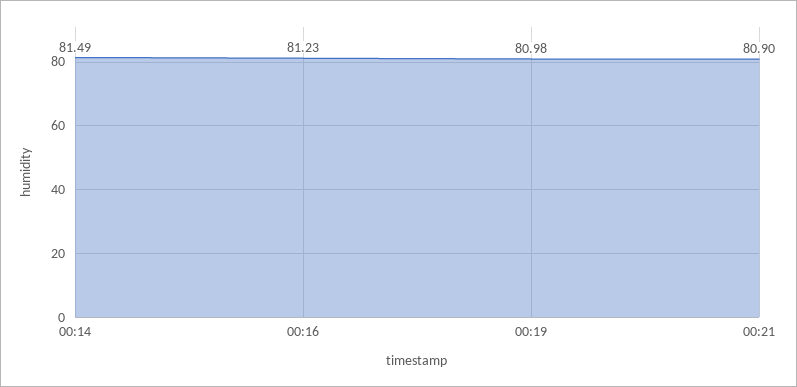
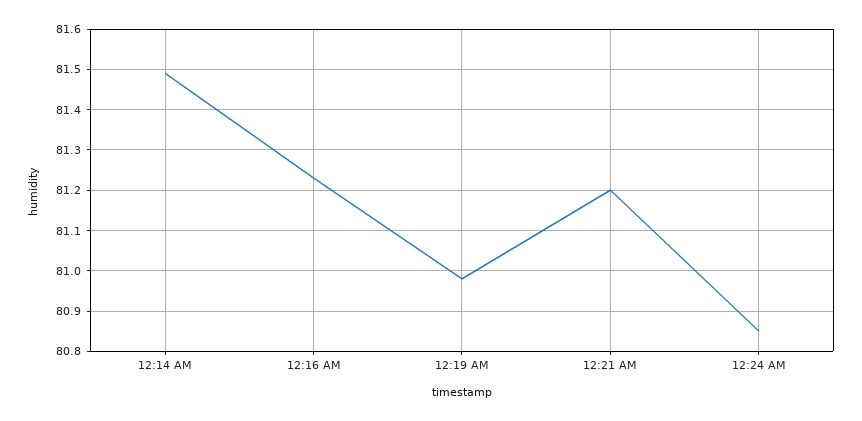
00:21: 80.9 -> 81.2
12:24 AM: none -> 80.85

